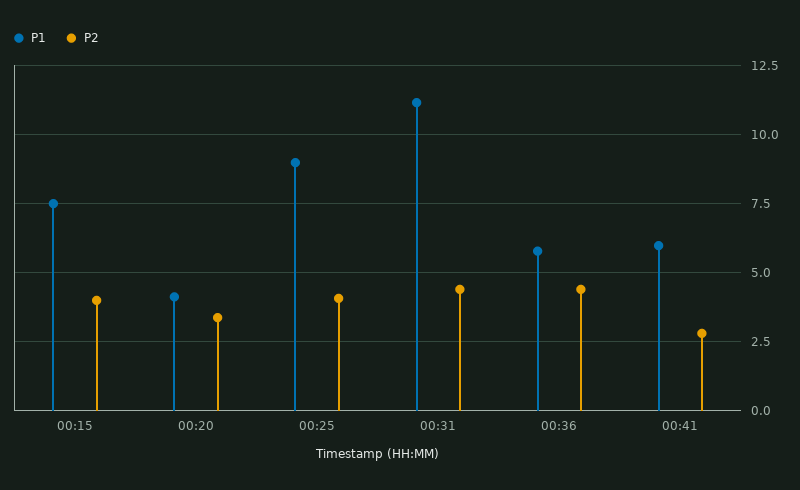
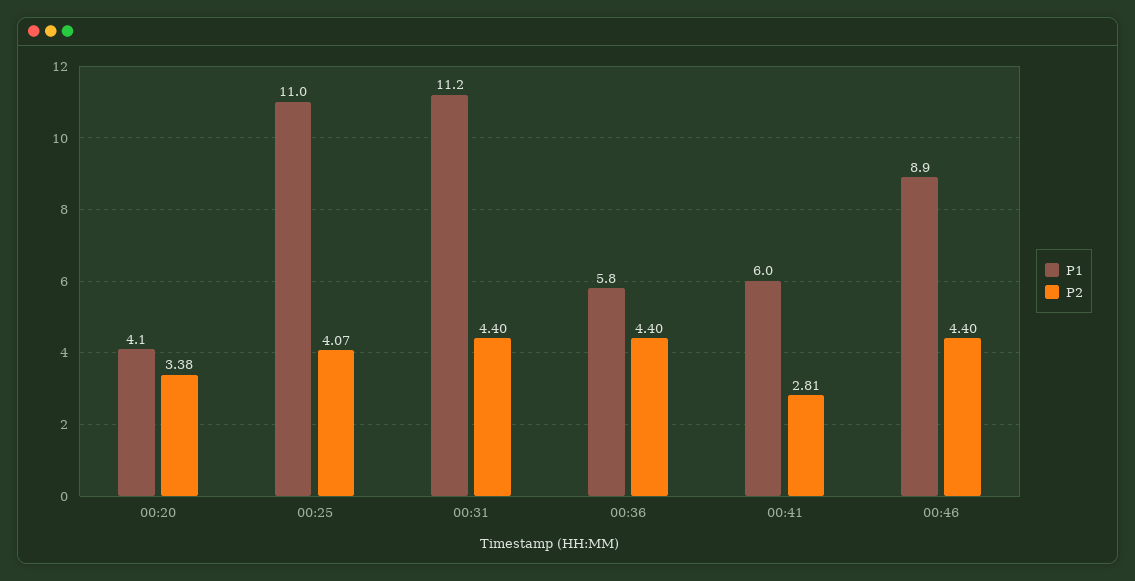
P1, 00:15: 7.5 -> none
P2, 00:15: 4 -> none
P1, 00:25: 9 -> 11
P1, 00:46: none -> 8.9
P2, 00:46: none -> 4.4

